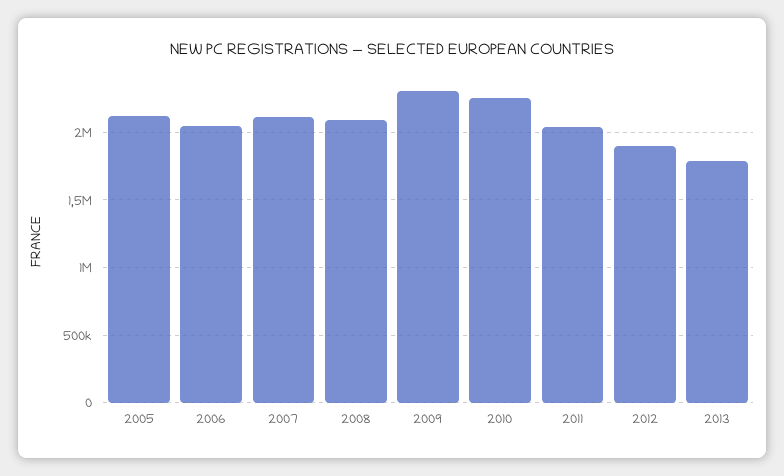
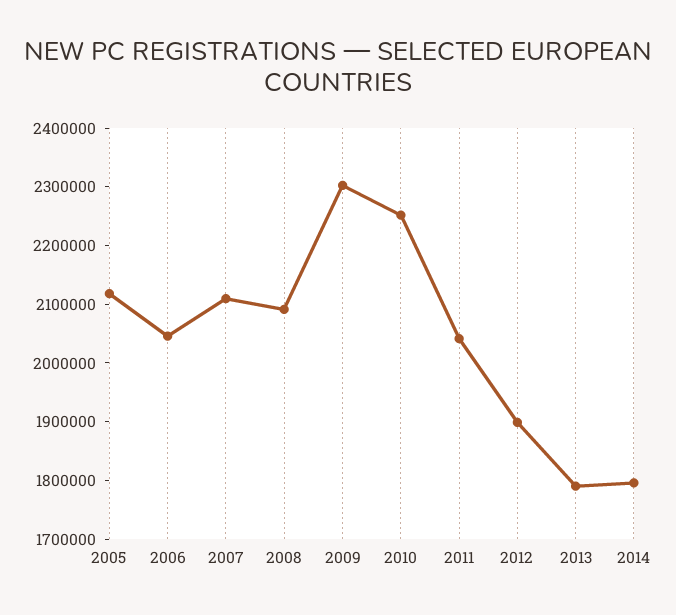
2014: none -> 1800000

